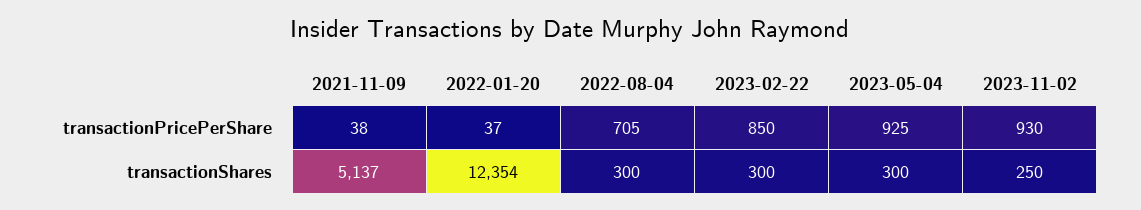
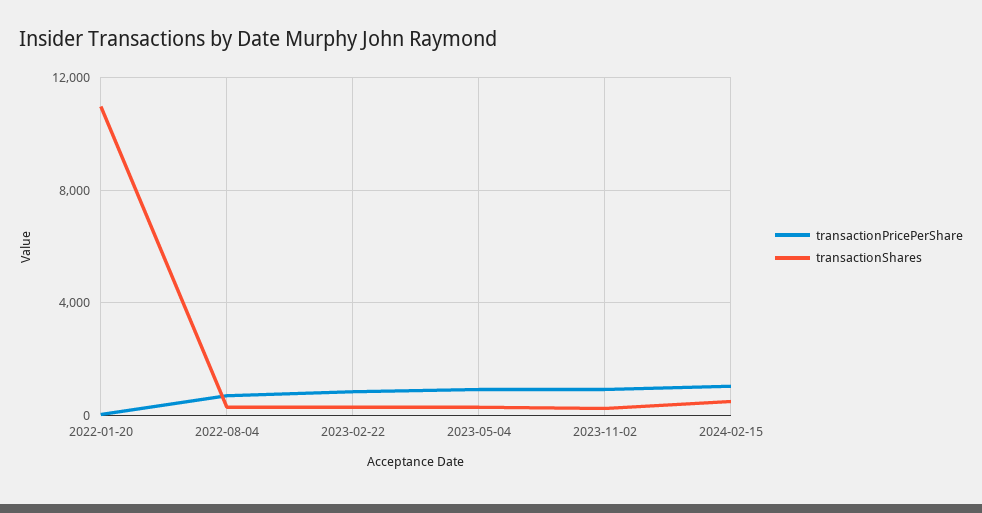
transactionPricePerShare, 2021-11-09: 38 -> none
transactionShares, 2021-11-09: 5137 -> none
transactionShares, 2022-01-20: 12354 -> 11000
transactionPricePerShare, 2024-02-15: none -> 1000
transactionShares, 2024-02-15: none -> 500

